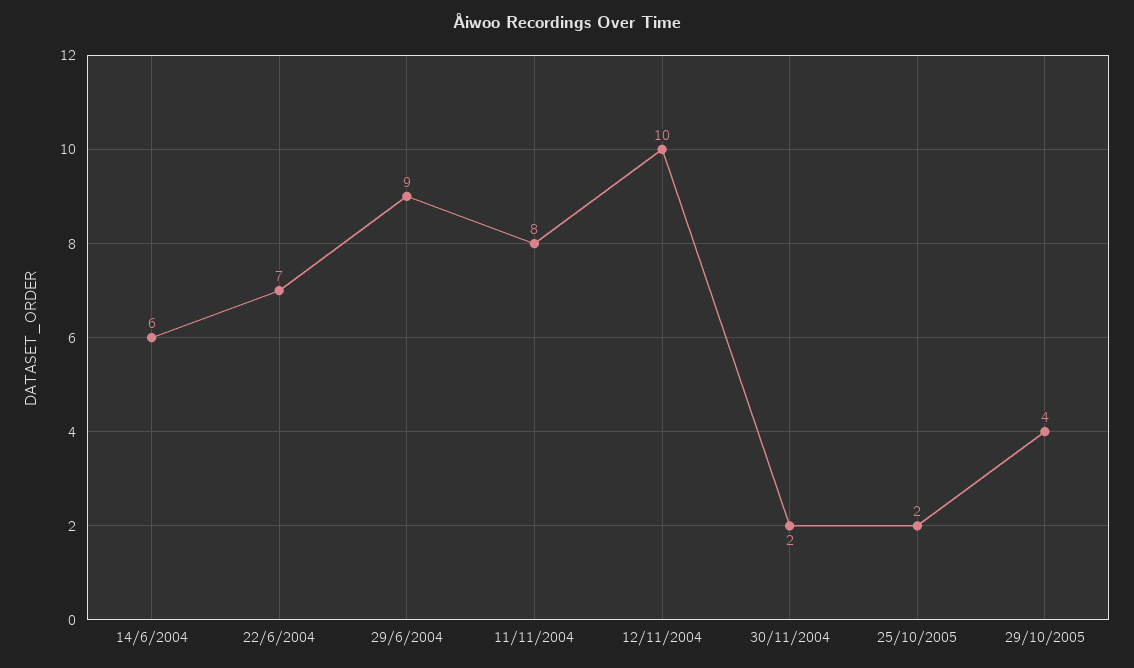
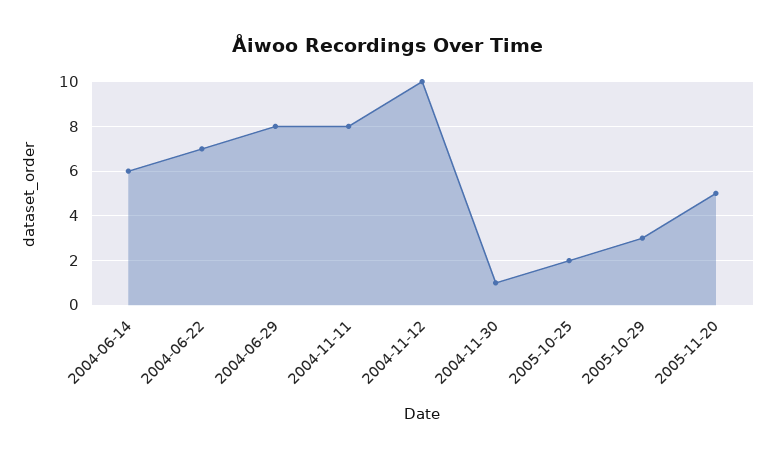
29/6/2004: 9 -> 8
30/11/2004: 2 -> 1
29/10/2005: 4 -> 3
2005-11-20: none -> 5

